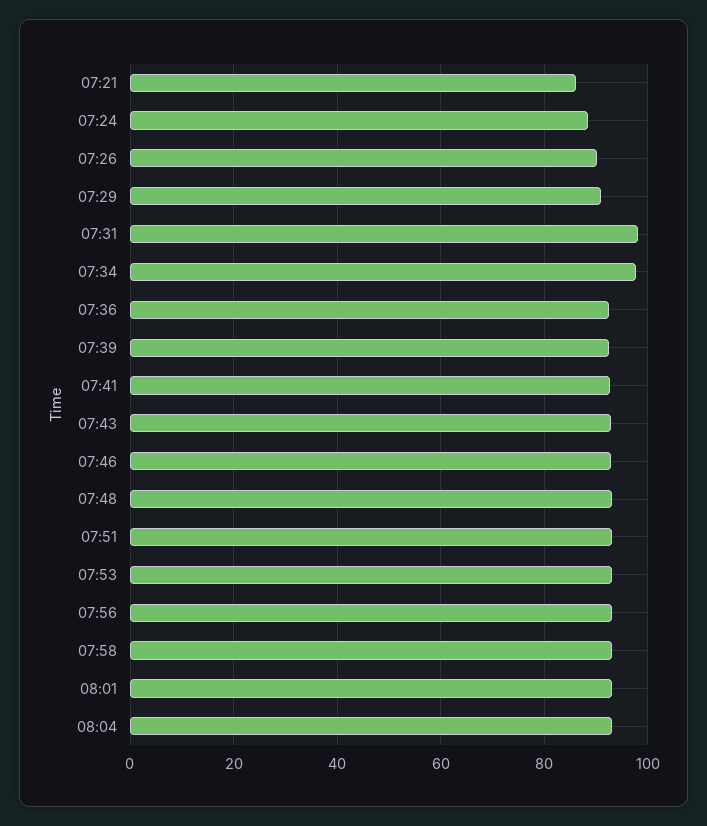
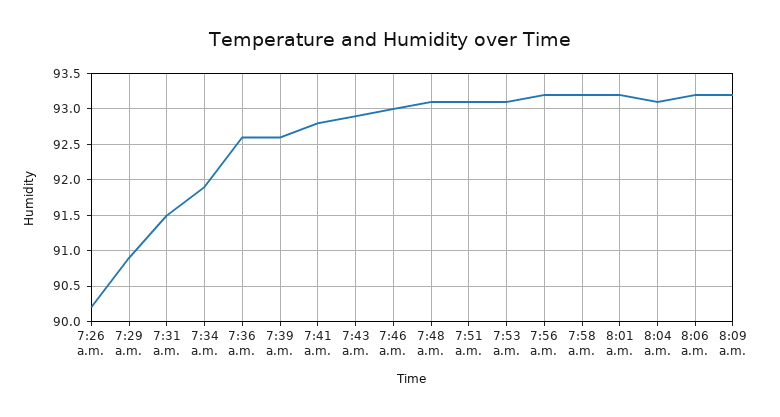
07:21: 86 -> none
07:24: 88 -> none
07:31: 98 -> 91.5
07:34: 98 -> 91.9
8:06 a.m.: none -> 93.2
8:09 a.m.: none -> 93.2

